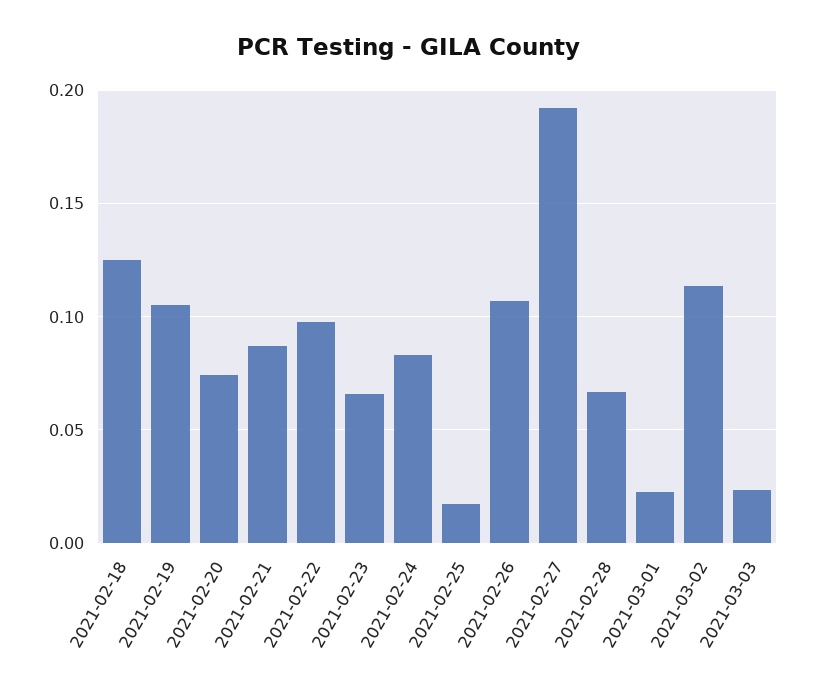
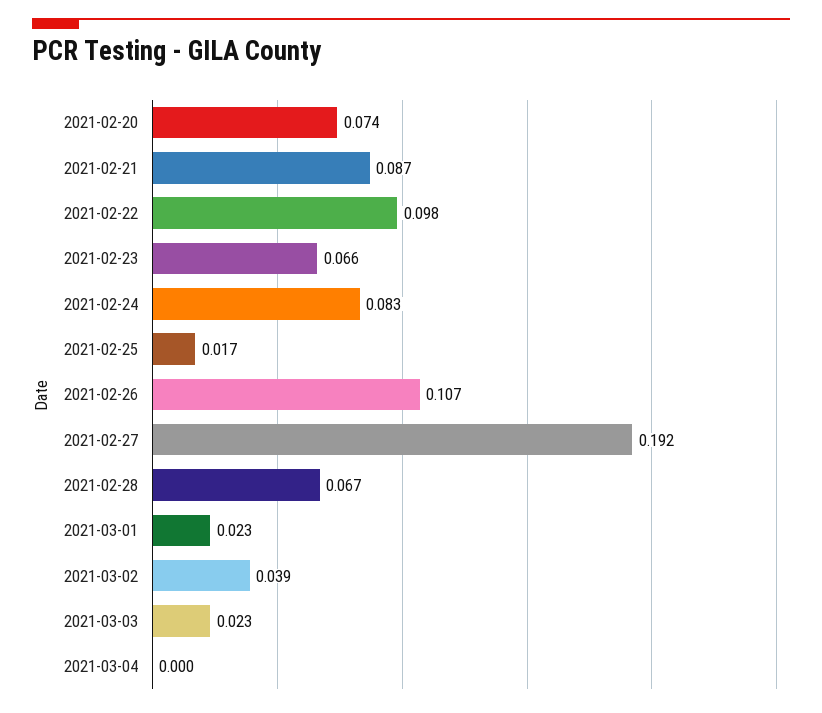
2021-02-18: 0.125 -> none
2021-02-19: 0.105 -> none
2021-03-02: 0.115 -> 0.039
2021-03-04: none -> 0

